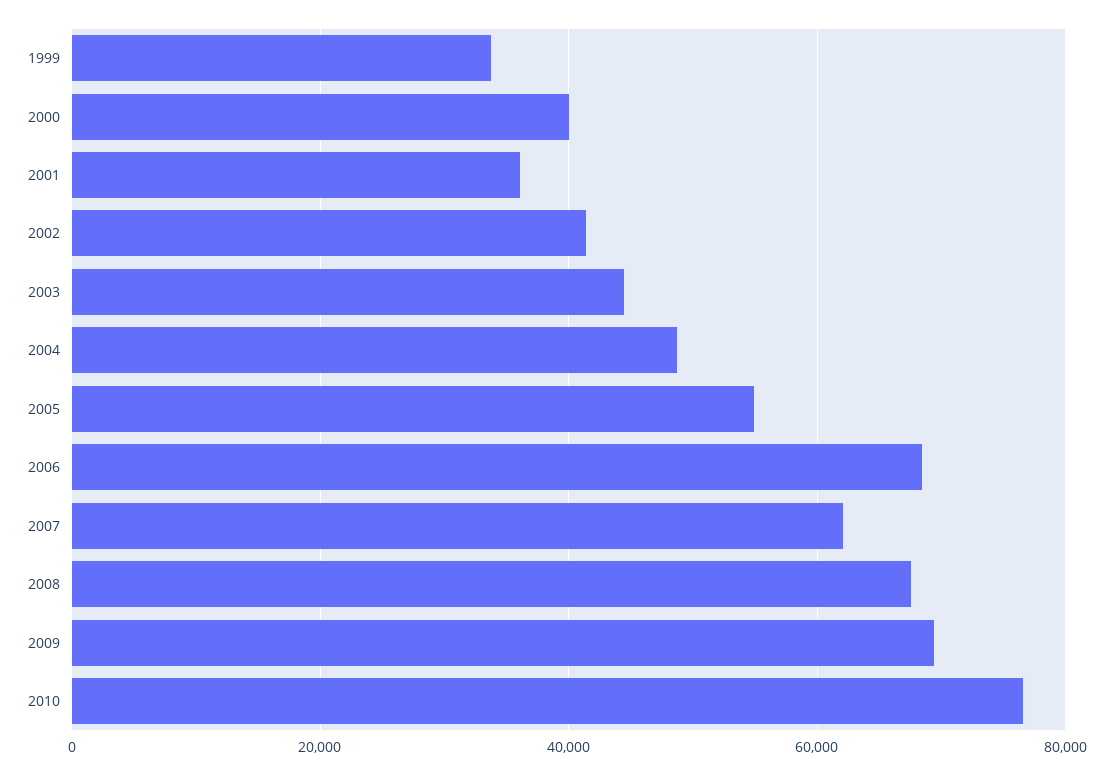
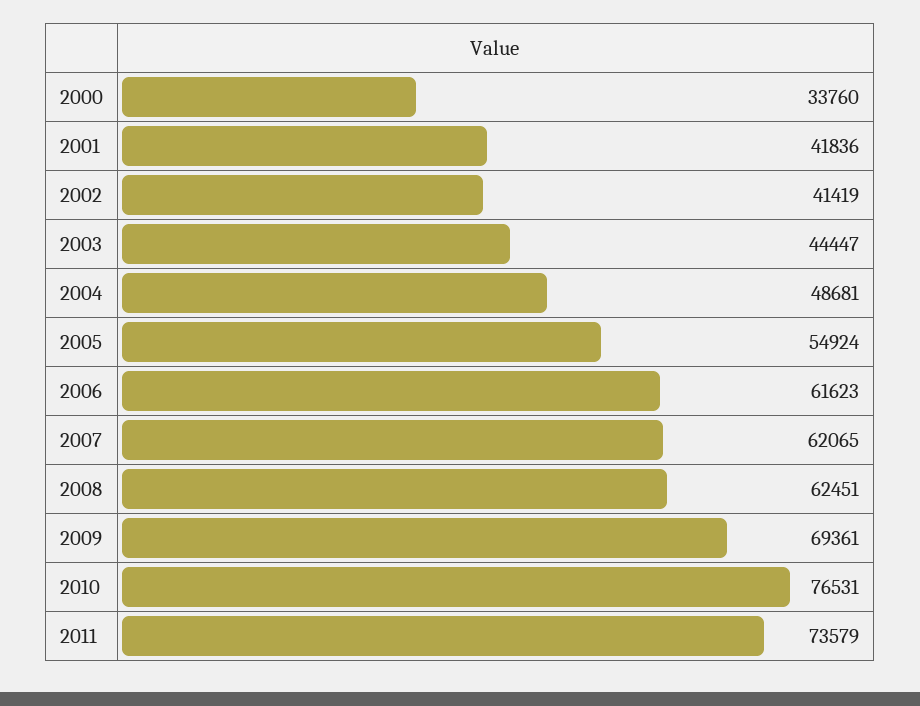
1999: 34000 -> none
2000: 40000 -> 33760
2001: 36000 -> 41836
2006: 68000 -> 61623
2008: 68000 -> 62451
2011: none -> 73579

